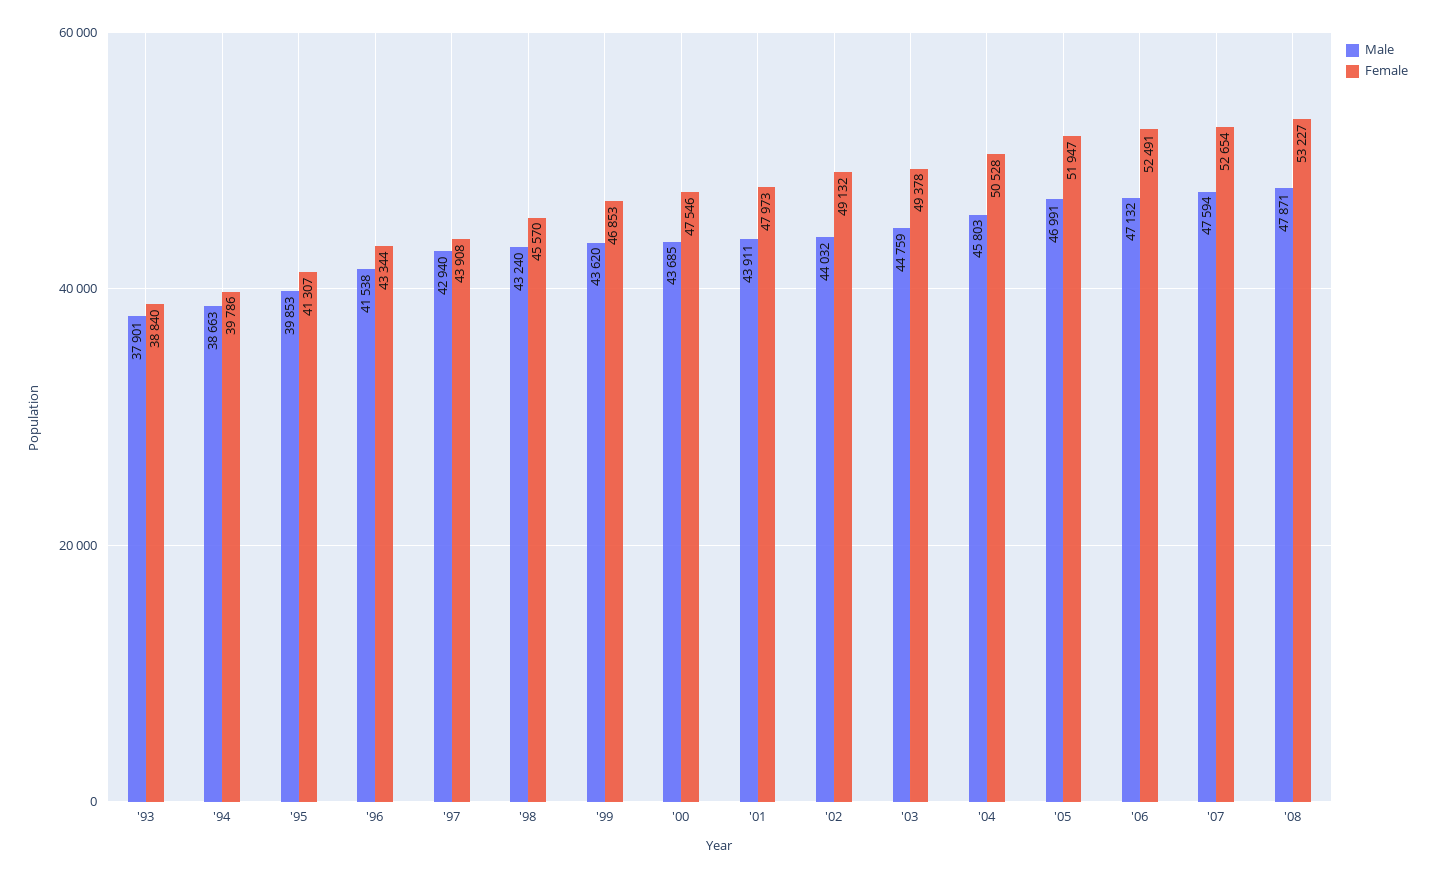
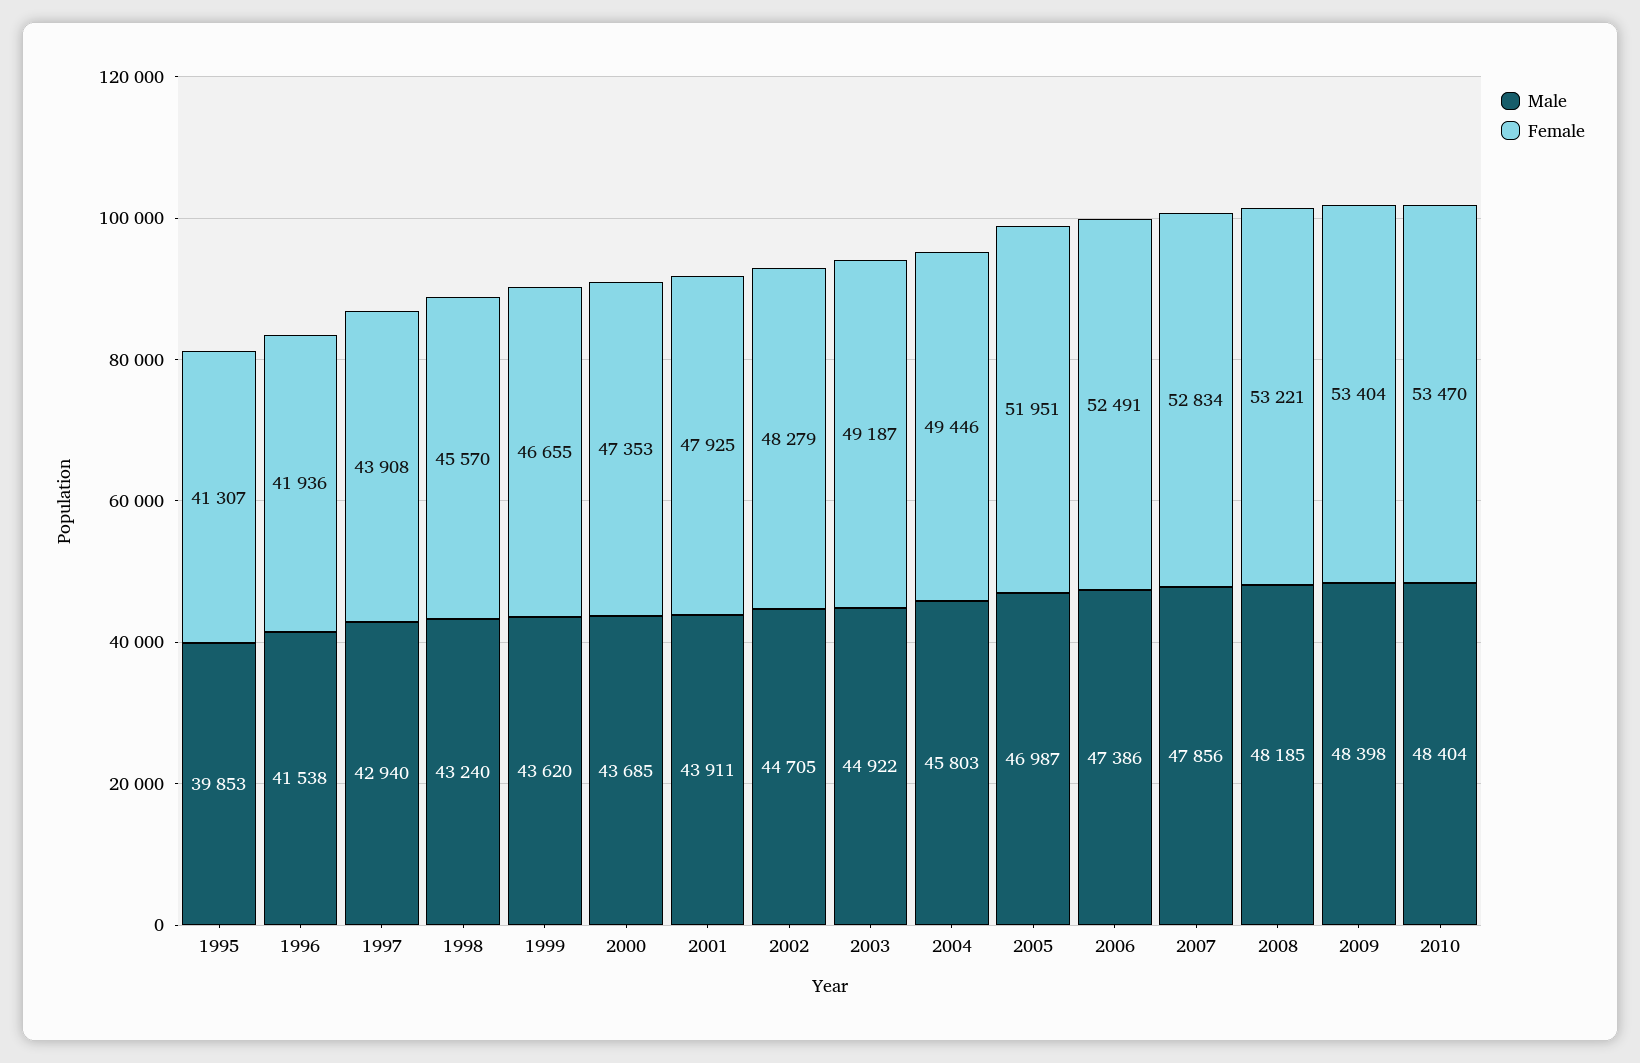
Male, '93: 37901 -> none
Female, '93: 38840 -> none
Male, '94: 38663 -> none
Female, '94: 39786 -> none
Female, '96: 43344 -> 41936
Female, '99: 46853 -> 46655
Female, '00: 47546 -> 47353
Female, '01: 47973 -> 47925
Male, '02: 44032 -> 44705
Female, '02: 49132 -> 48279
Male, '03: 44759 -> 44922
Female, '03: 49378 -> 49187
Female, '04: 50528 -> 49446
Male, '05: 46991 -> 46987
Female, '05: 51947 -> 51951
Male, '06: 47132 -> 47386
Male, '07: 47594 -> 47856
Female, '07: 52654 -> 52834
Male, '08: 47871 -> 48185
Female, '08: 53227 -> 53221
Male, 2009: none -> 48398
Female, 2009: none -> 53404
Male, 2010: none -> 48404
Female, 2010: none -> 53470

